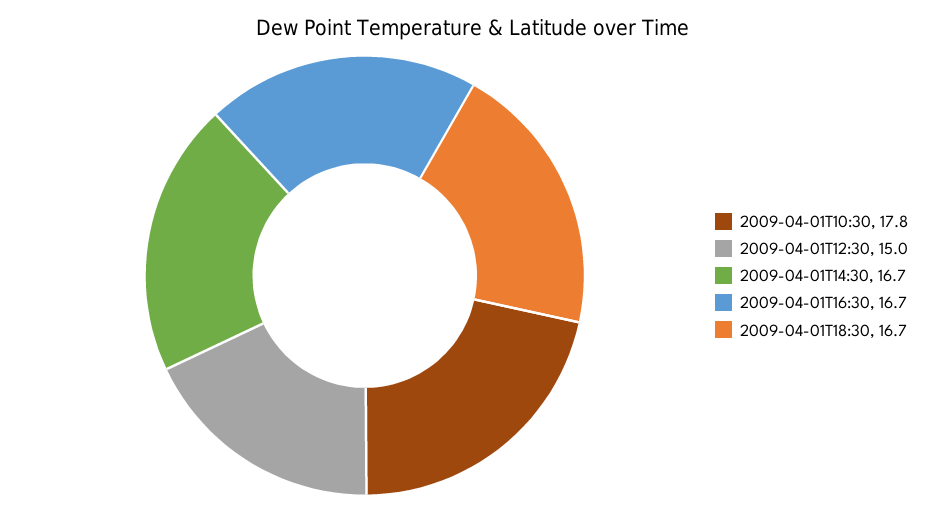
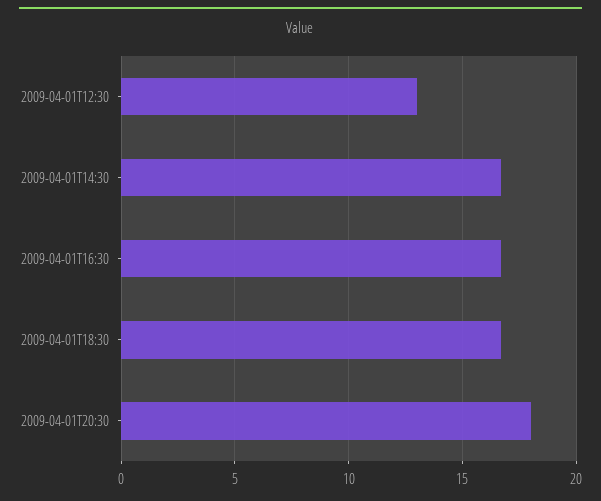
2009-04-01T10:30: 17.8 -> none
2009-04-01T12:30: 15 -> 13
2009-04-01T20:30: none -> 18

